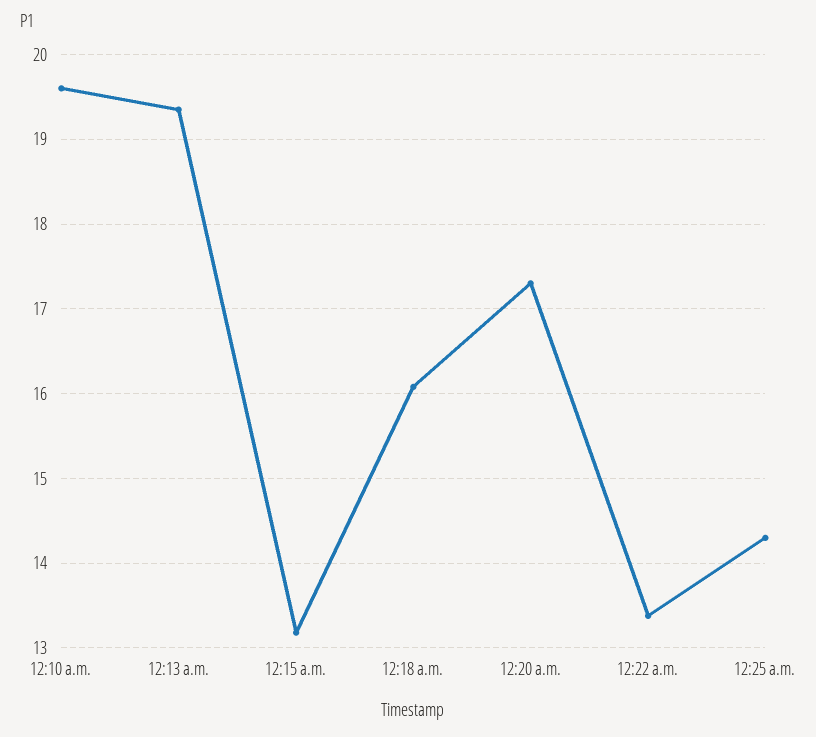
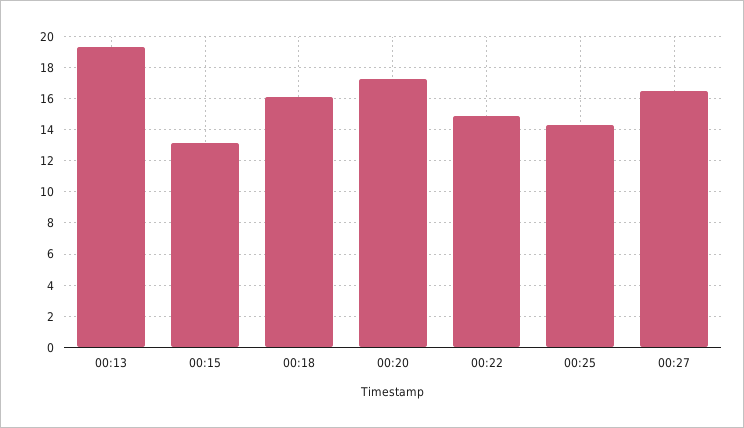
12:10 a.m.: 19.6 -> none
12:22 a.m.: 13.4 -> 15
00:27: none -> 16.5

